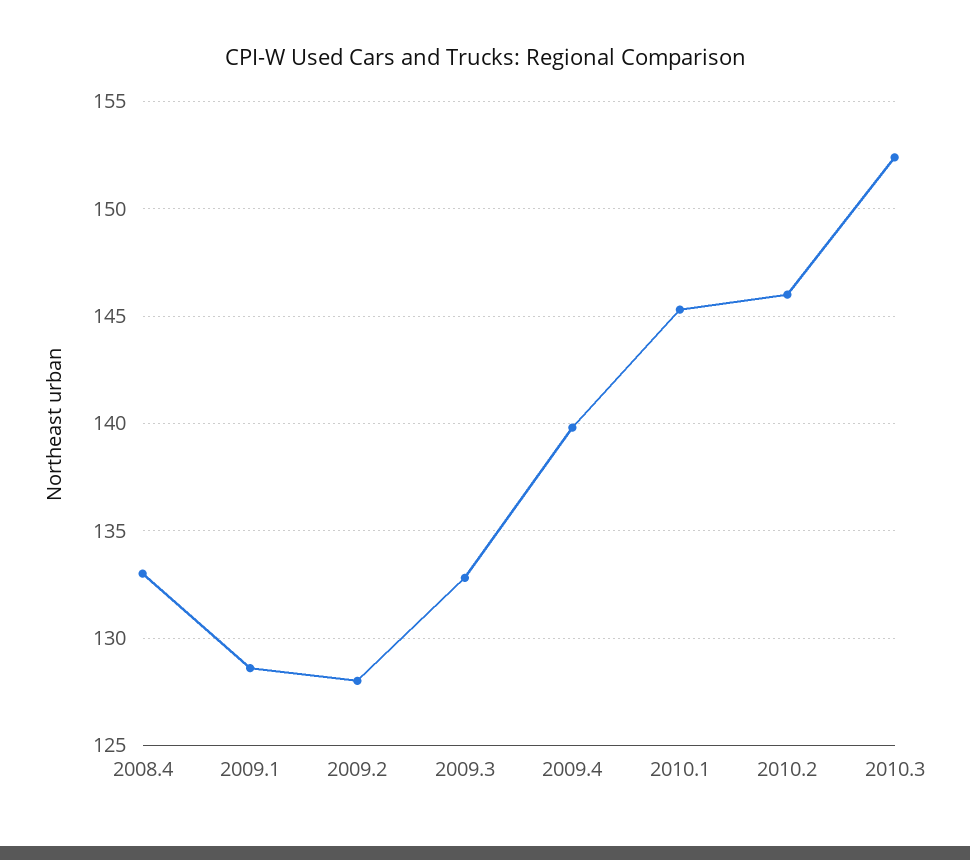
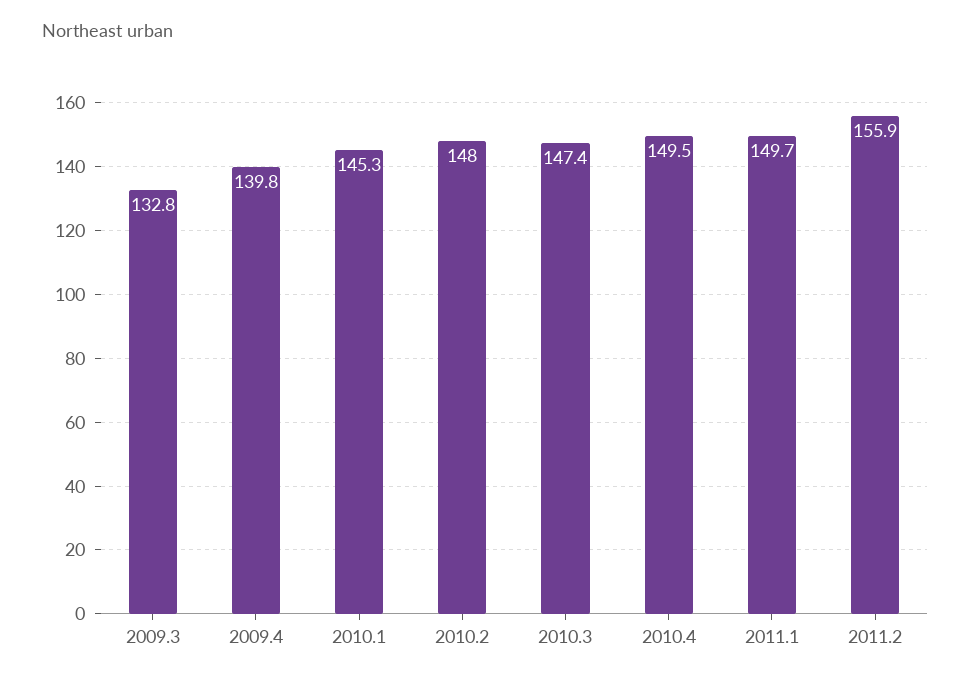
2008.4: 133 -> none
2009.1: 128.5 -> none
2009.2: 128 -> none
2010.2: 146 -> 148
2010.3: 152.5 -> 147.4
2010.4: none -> 149.5
2011.1: none -> 149.7
2011.2: none -> 155.9

